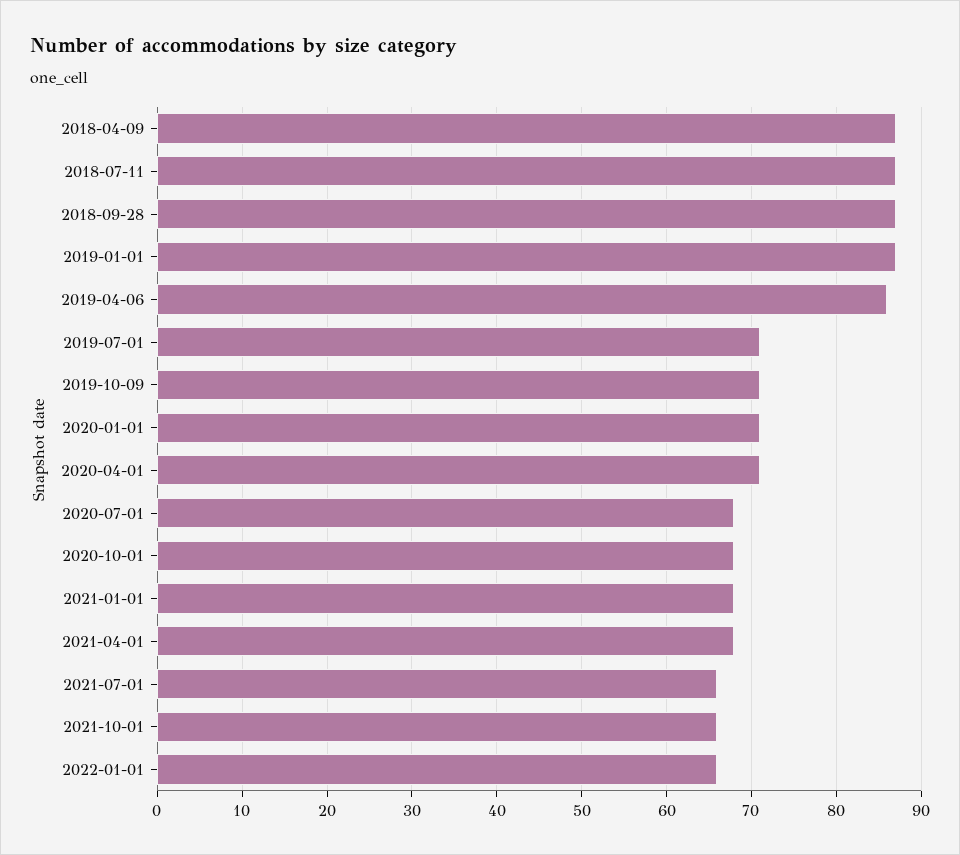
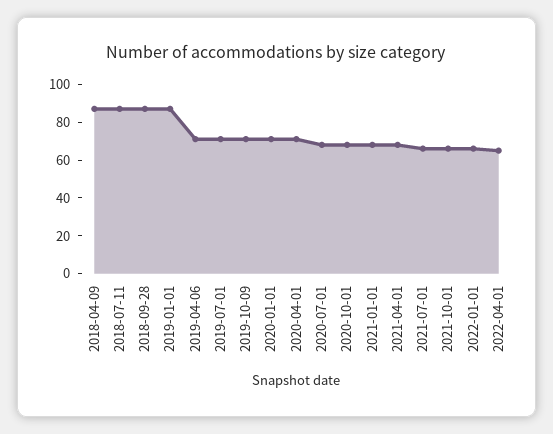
2019-04-06: 86 -> 70
2022-04-01: none -> 65

